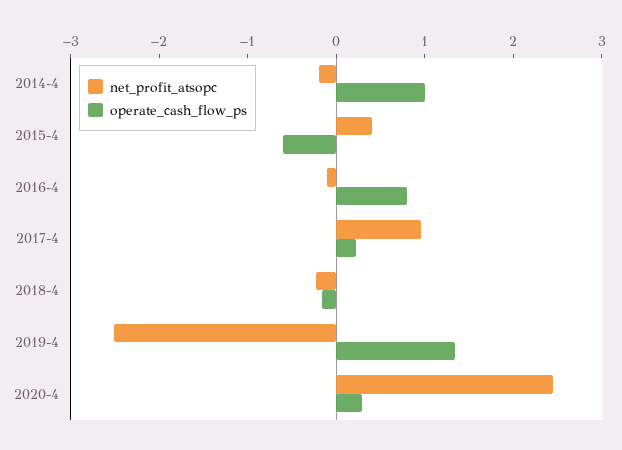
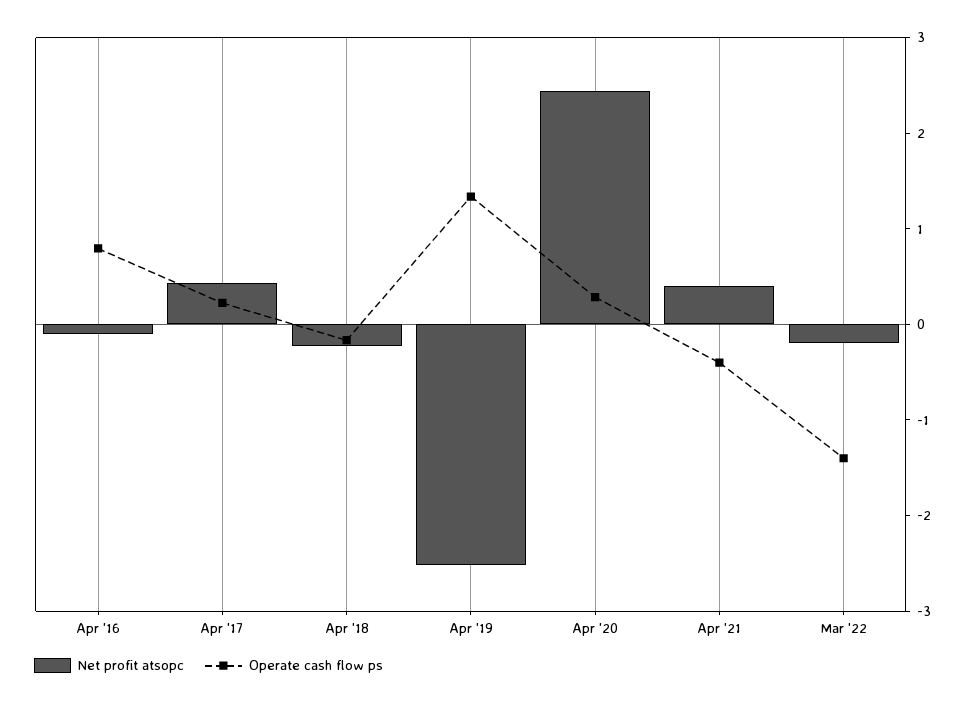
net_profit_atsopc, 2014-4: -0.2 -> none
operate_cash_flow_ps, 2014-4: 1 -> none
net_profit_atsopc, 2015-4: 0.4 -> none
operate_cash_flow_ps, 2015-4: -0.6 -> none
net_profit_atsopc, 2017-4: 1 -> 0.4
net_profit_atsopc, Apr '21: none -> 0.4
operate_cash_flow_ps, Apr '21: none -> -0.4
net_profit_atsopc, Mar '22: none -> -0.2
operate_cash_flow_ps, Mar '22: none -> -1.4

